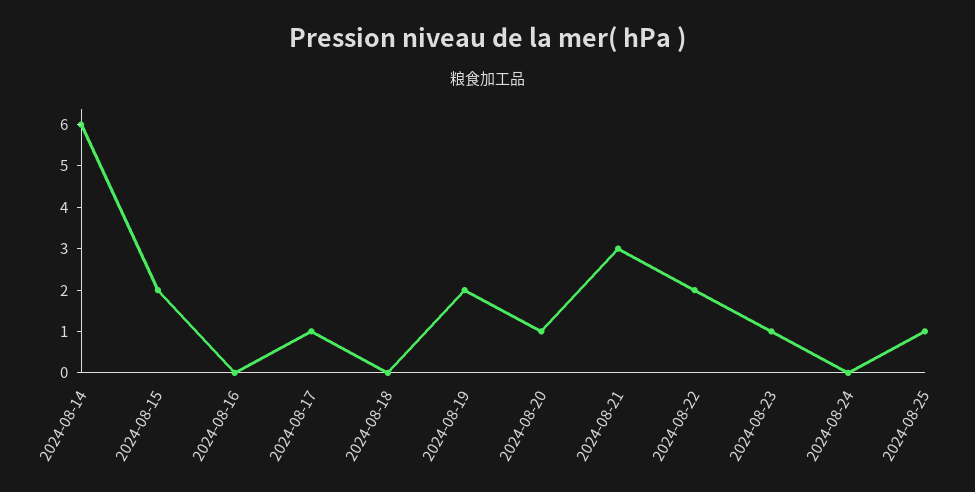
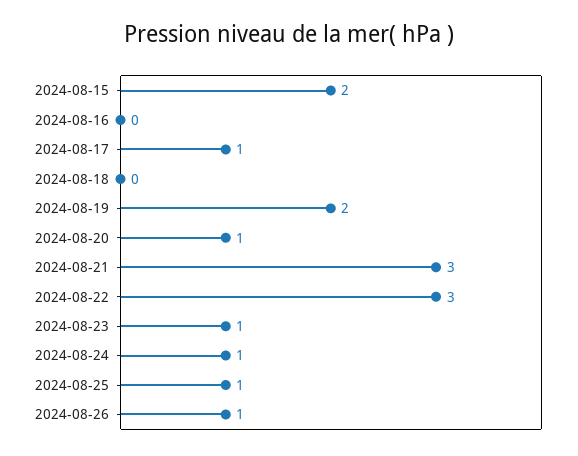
2024-08-14: 6 -> none
2024-08-22: 2 -> 3
2024-08-24: 0 -> 1
2024-08-26: none -> 1

